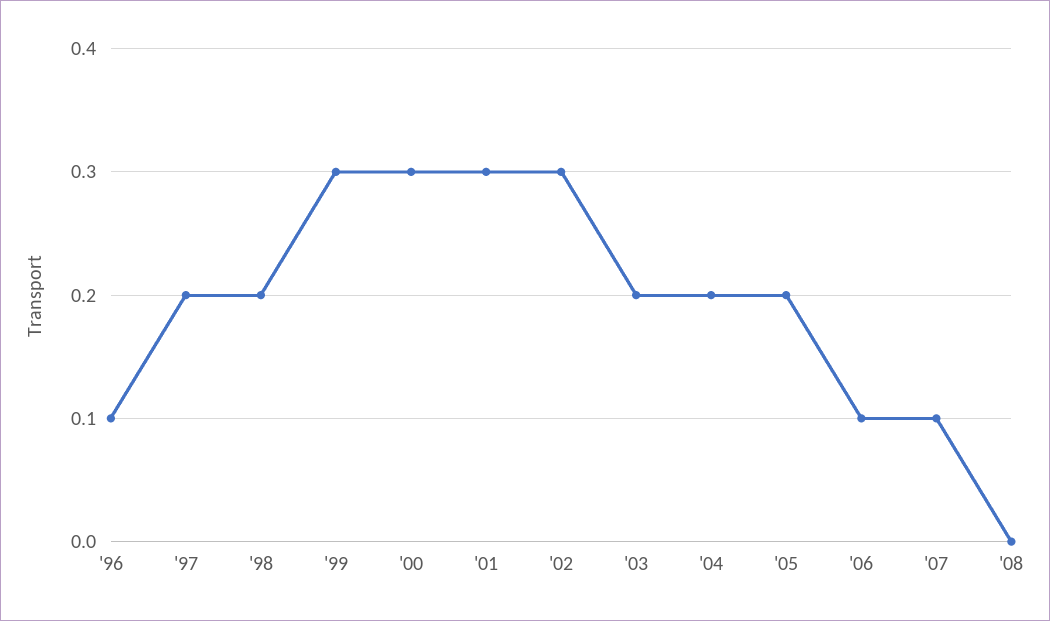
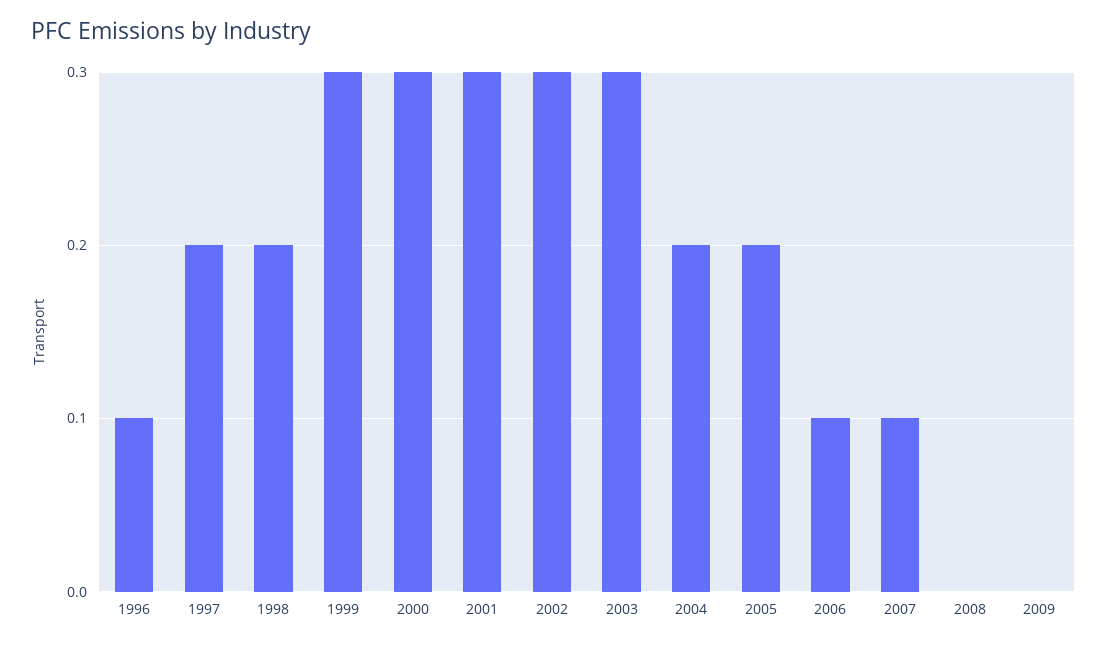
'03: 0.2 -> 0.3
2009: none -> 0

